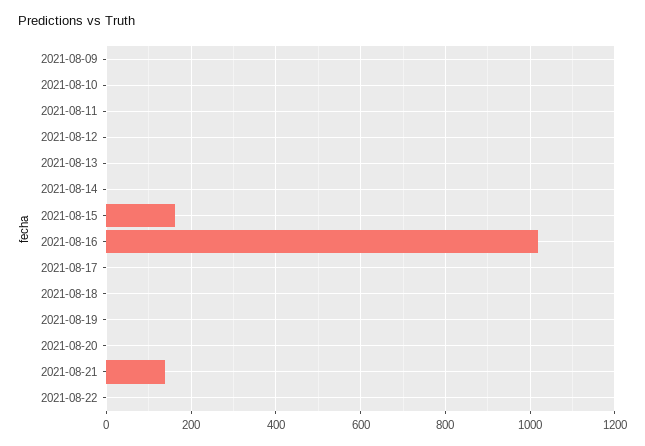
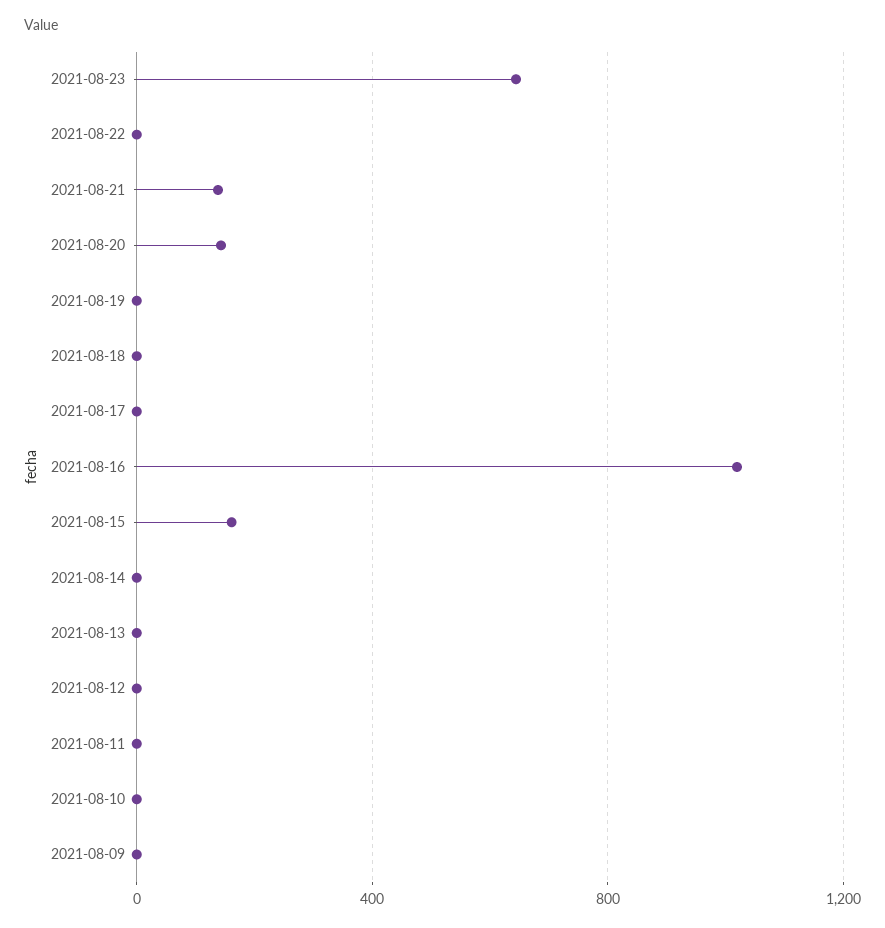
2021-08-20: 0 -> 150
2021-08-23: none -> 650

